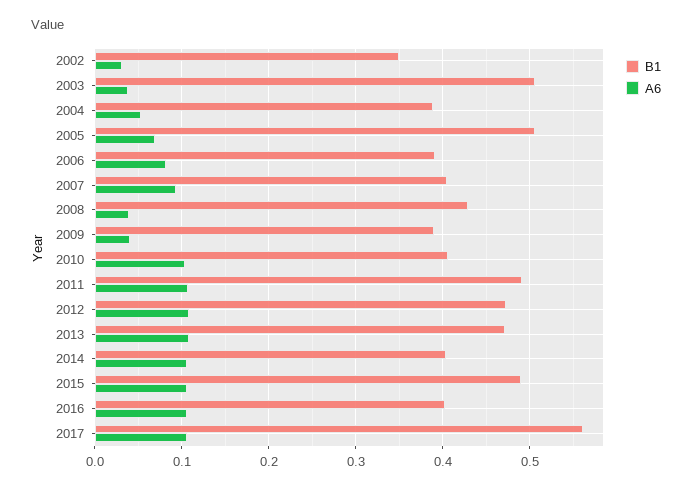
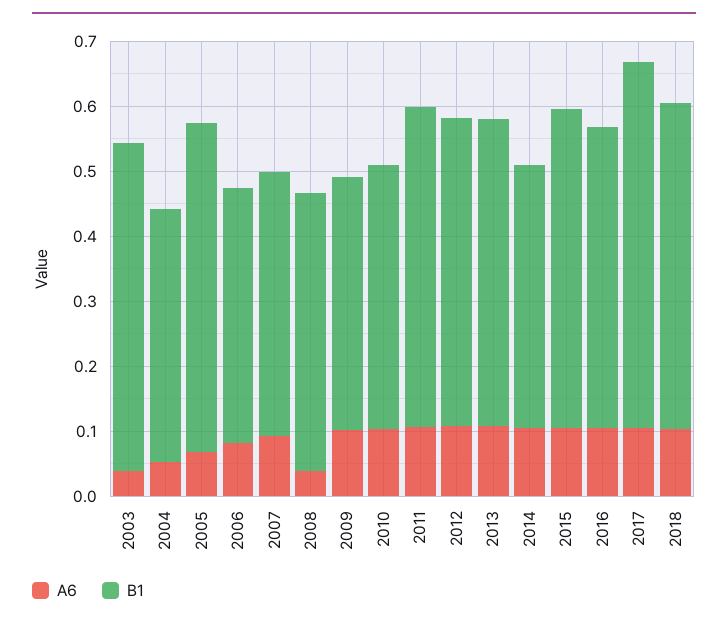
B1, 2002: 0.35 -> none
A6, 2002: 0.03 -> none
A6, 2009: 0.04 -> 0.1
B1, 2016: 0.4 -> 0.46
A6, 2018: none -> 0.1
B1, 2018: none -> 0.5

